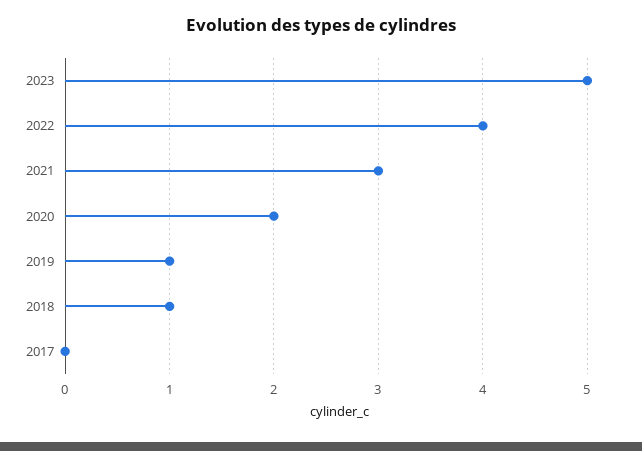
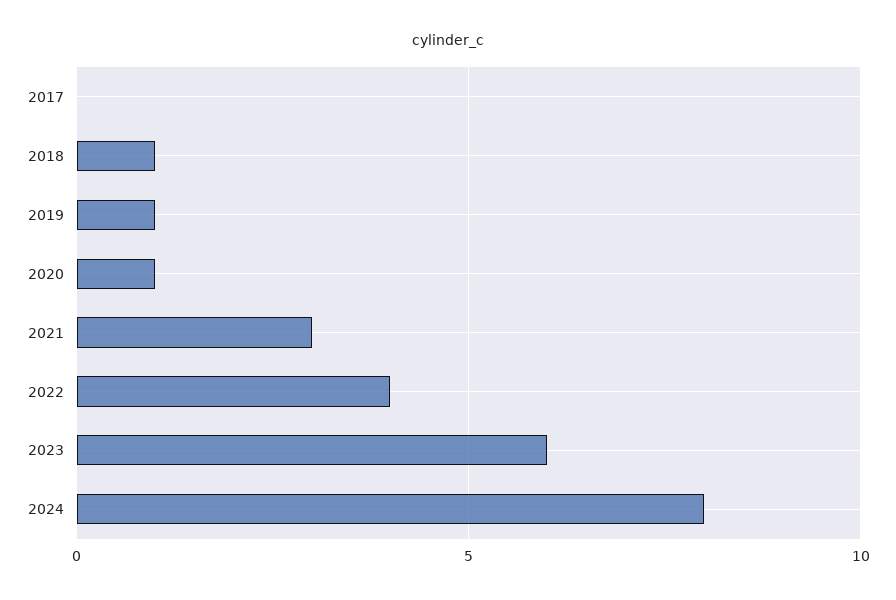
2023: 5 -> 6
2020: 2 -> 1
2024: none -> 8

